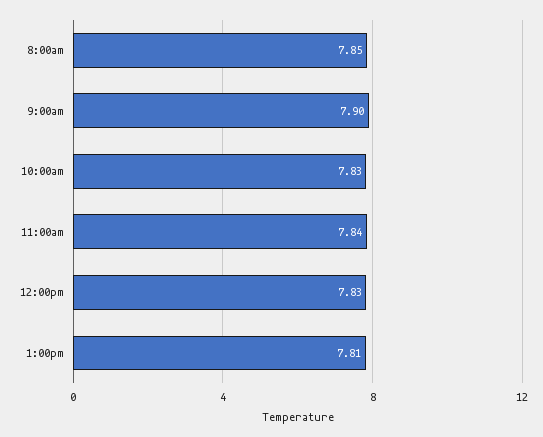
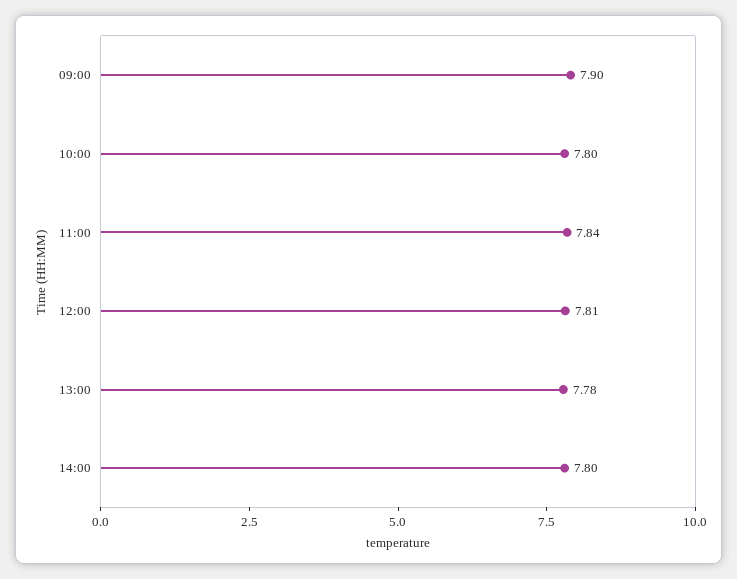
8:00am: 7.85 -> none
10:00am: 7.83 -> 7.8
12:00pm: 7.83 -> 7.81
1:00pm: 7.81 -> 7.78
14:00: none -> 7.8

